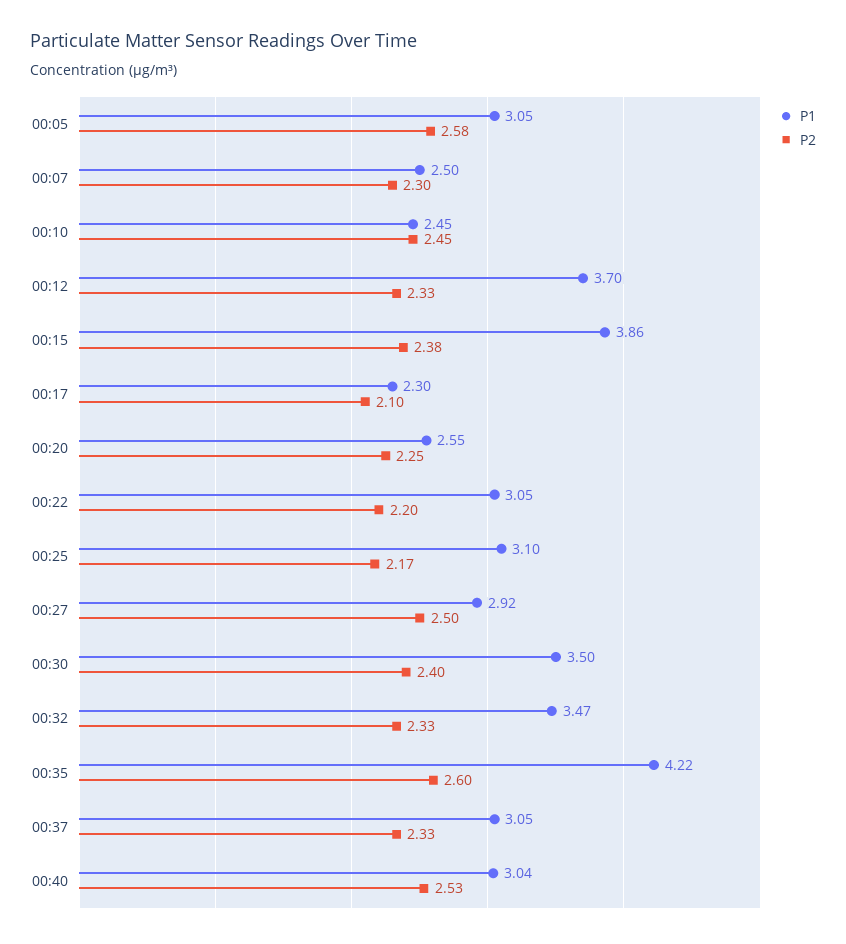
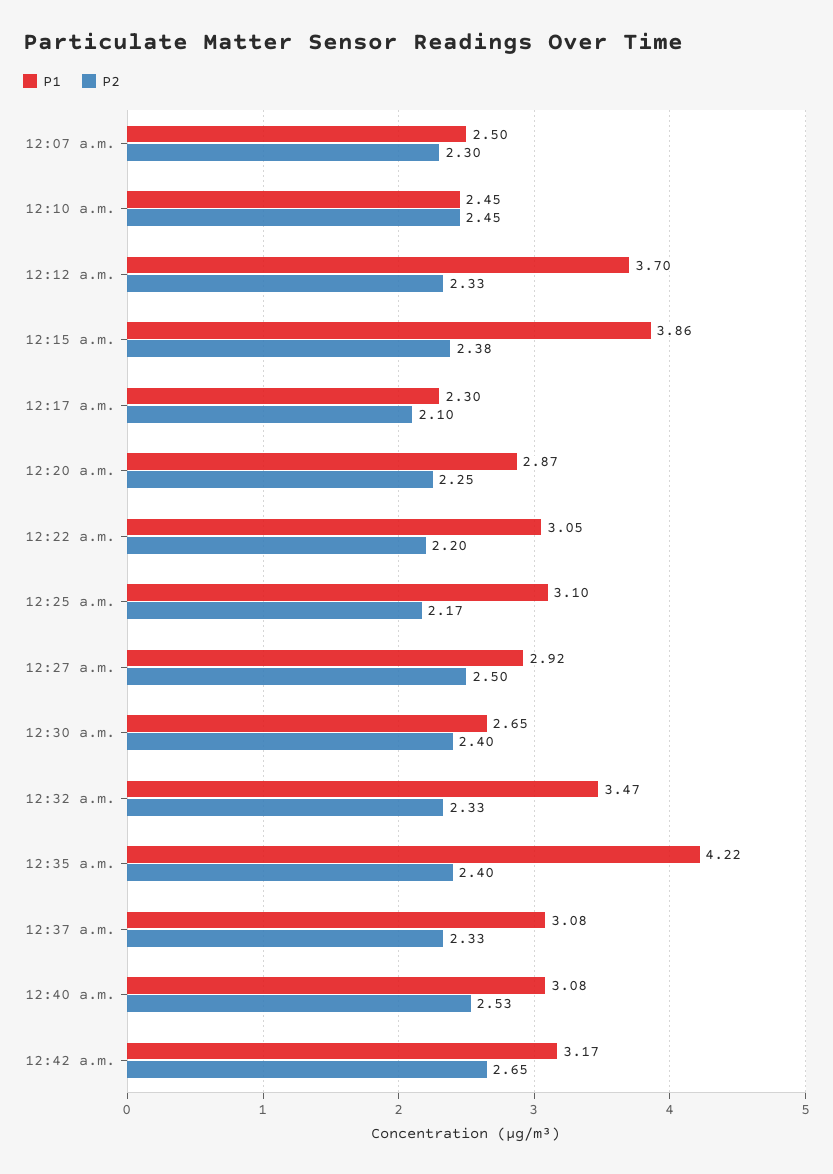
P1, 00:05: 3.05 -> none
P2, 00:05: 2.58 -> none
P1, 00:20: 2.55 -> 2.87
P1, 00:30: 3.5 -> 2.65
P2, 00:35: 2.6 -> 2.4
P1, 00:37: 3.05 -> 3.08
P1, 00:40: 3.04 -> 3.08
P1, 12:42 a.m.: none -> 3.17
P2, 12:42 a.m.: none -> 2.65

